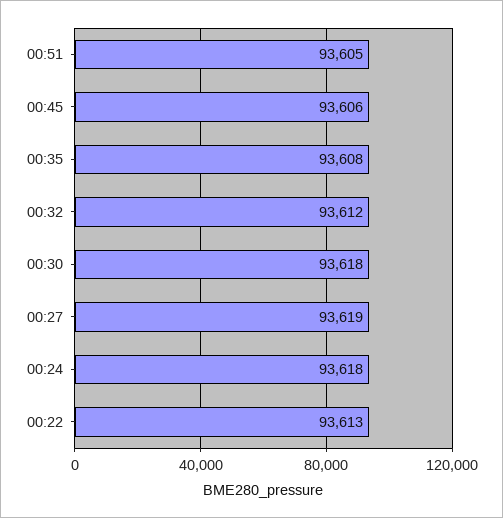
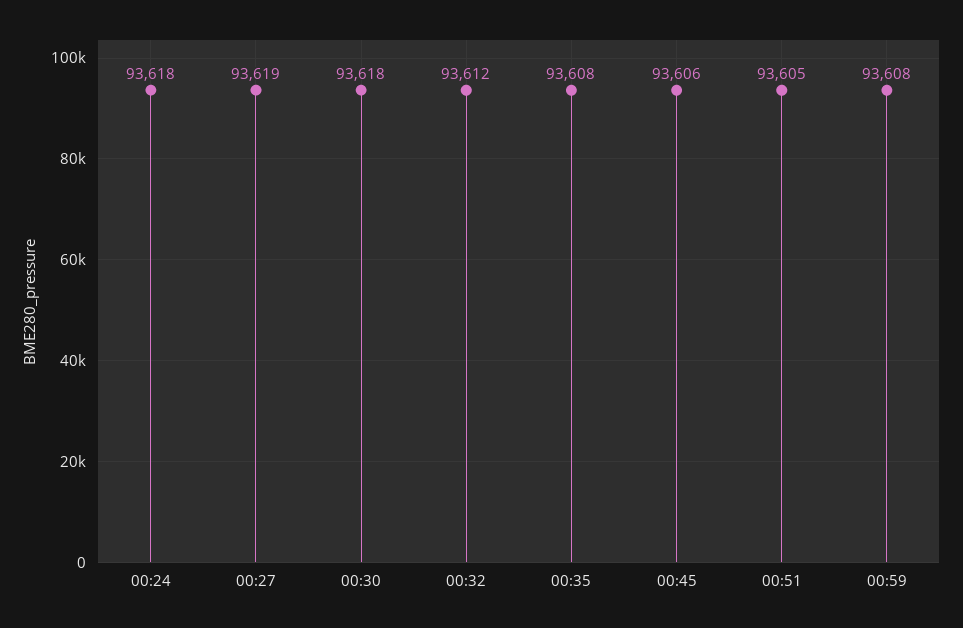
00:22: 93613 -> none
00:59: none -> 93608

